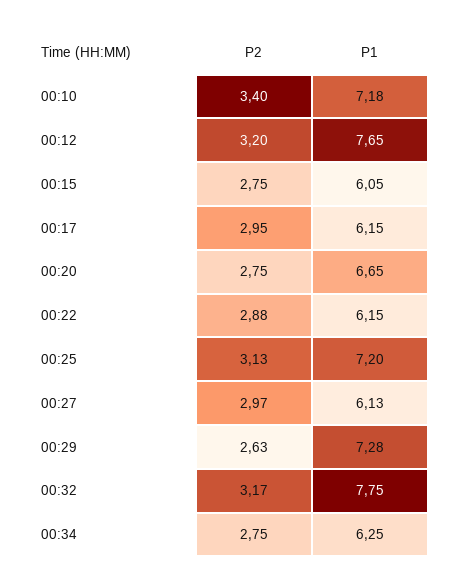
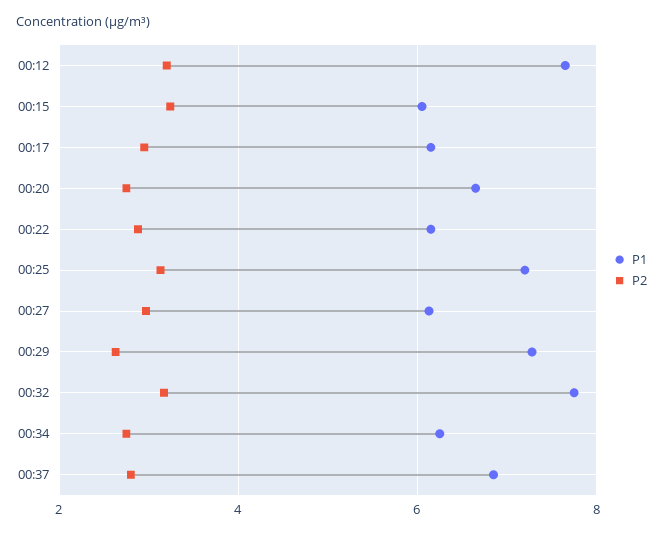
P2, 00:10: 3.4 -> none
P1, 00:10: 7.18 -> none
P2, 00:15: 2.75 -> 3.2
P1, 00:37: none -> 6.8
P2, 00:37: none -> 2.8

